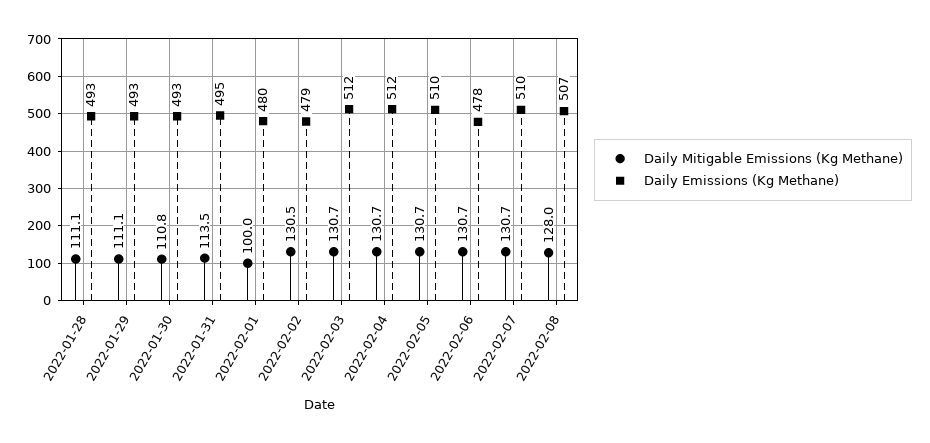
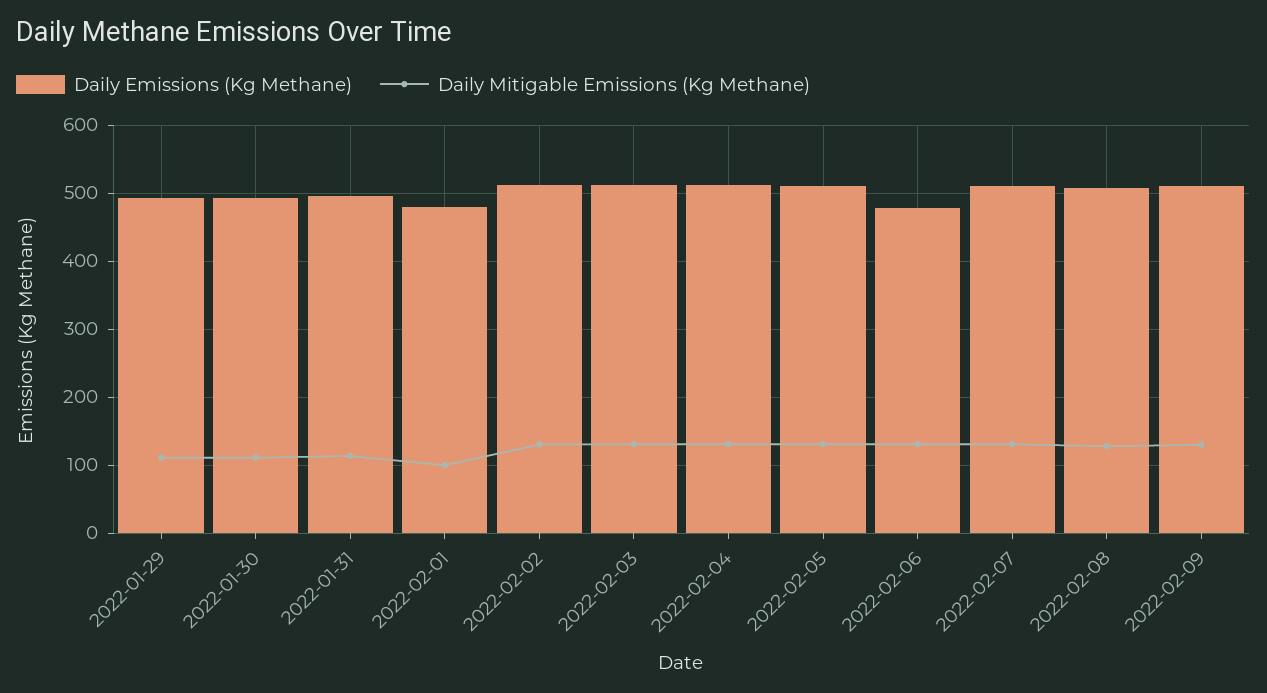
Daily Mitigable Emissions (Kg Methane), 2022-01-28: 111.1 -> none
Daily Emissions (Kg Methane), 2022-01-28: 493 -> none
Daily Emissions (Kg Methane), 2022-02-02: 479 -> 510
Daily Emissions (Kg Methane), 2022-02-09: none -> 510
Daily Mitigable Emissions (Kg Methane), 2022-02-09: none -> 130

